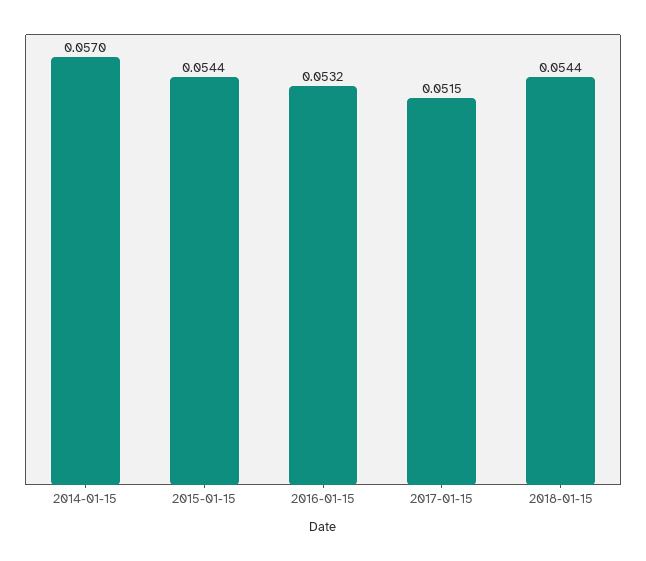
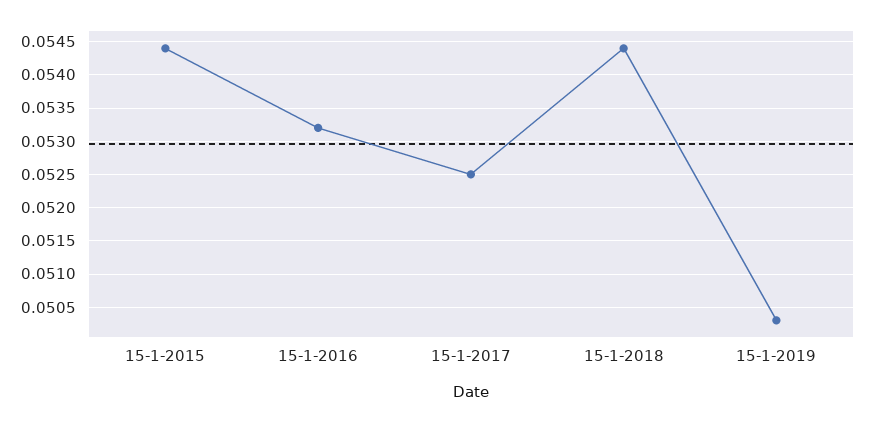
2014-01-15: 0.057 -> none
2017-01-15: 0.0515 -> 0.0525
15-1-2019: none -> 0.0503

